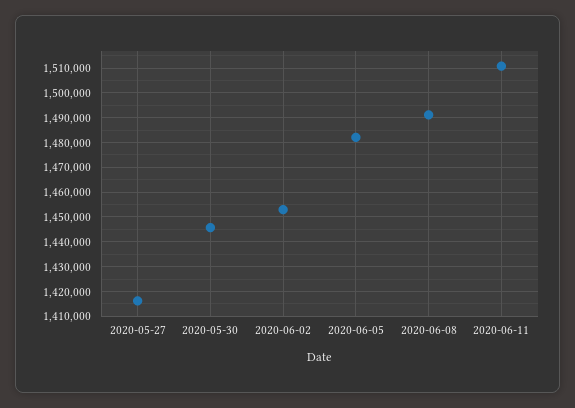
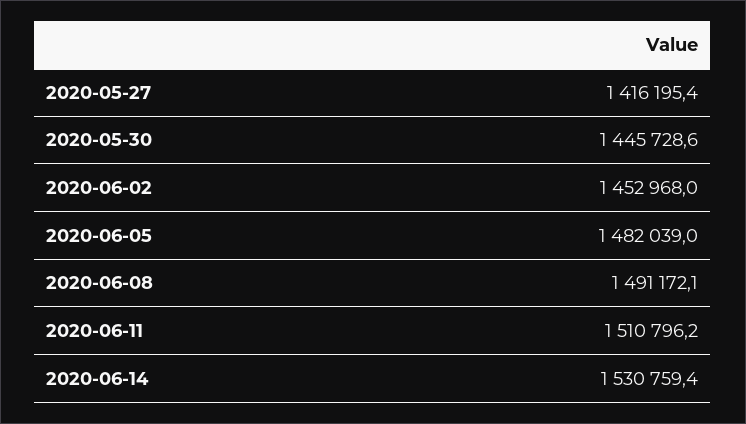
2020-06-14: none -> 1530759.4

